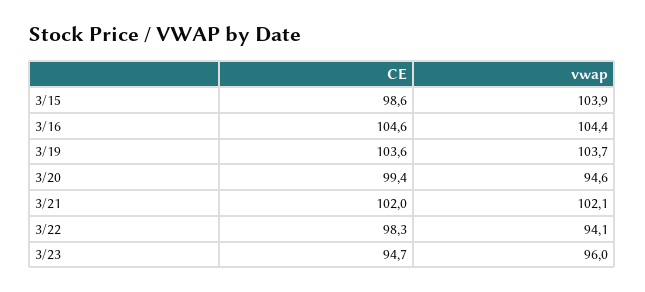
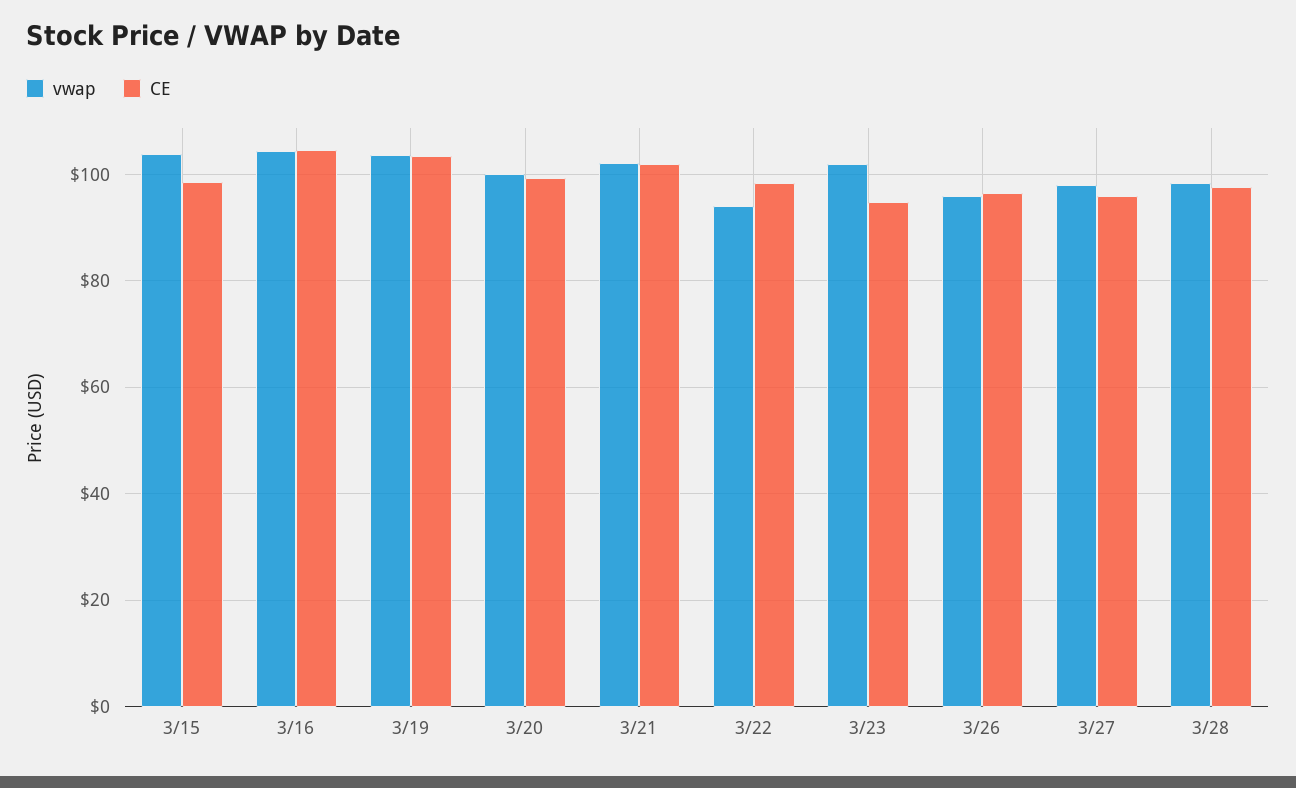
vwap, 3/20: 94.6 -> 100
vwap, 3/23: 96 -> 102
vwap, 3/26: none -> 96
CE, 3/26: none -> 96
vwap, 3/27: none -> 98
CE, 3/27: none -> 96
vwap, 3/28: none -> 98
CE, 3/28: none -> 98

